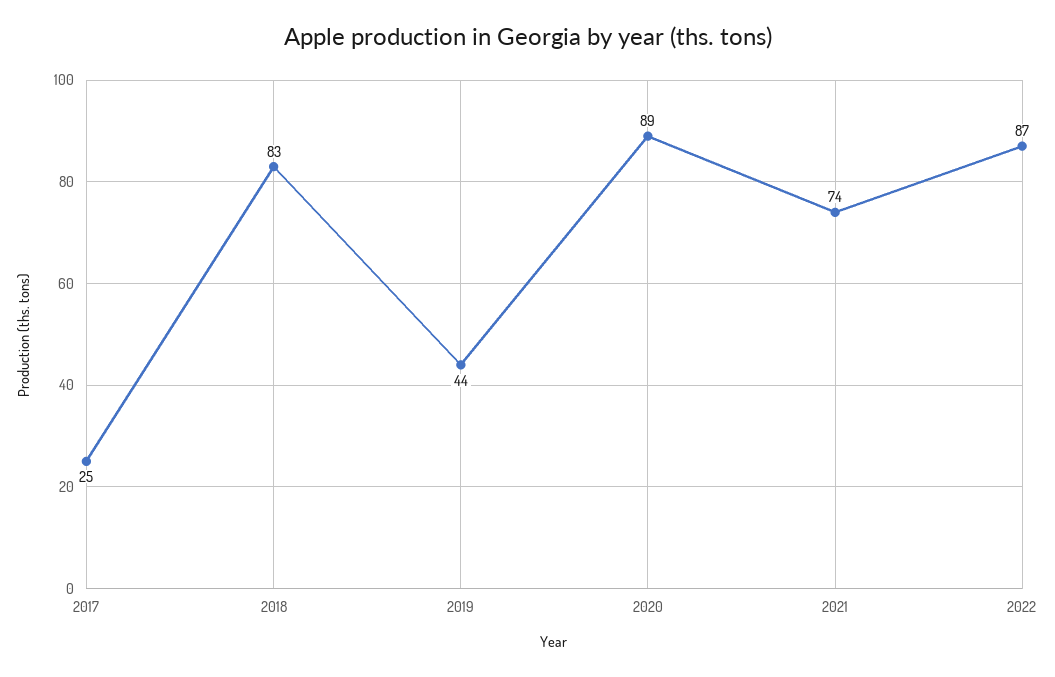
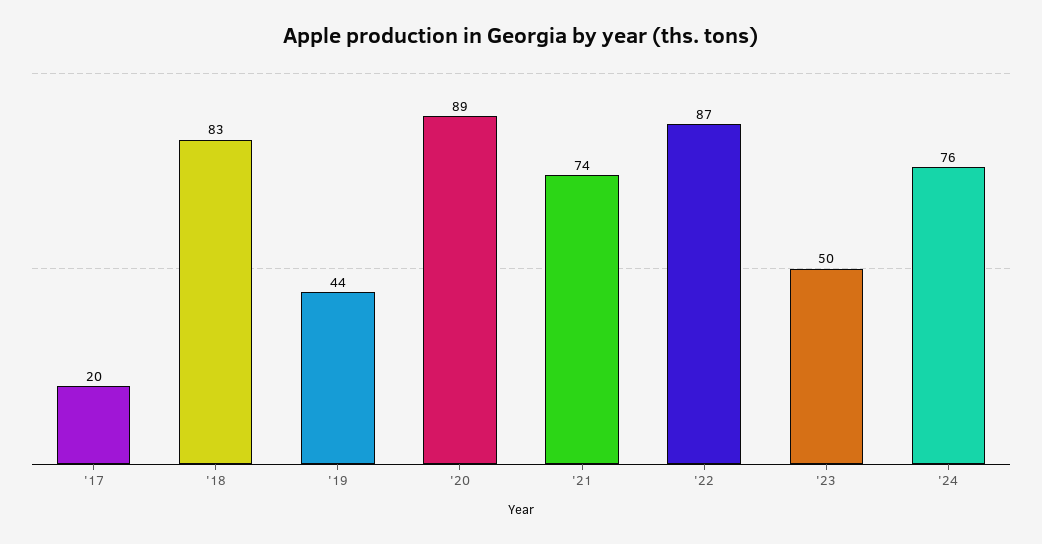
2017: 25 -> 20
'23: none -> 50
'24: none -> 76

